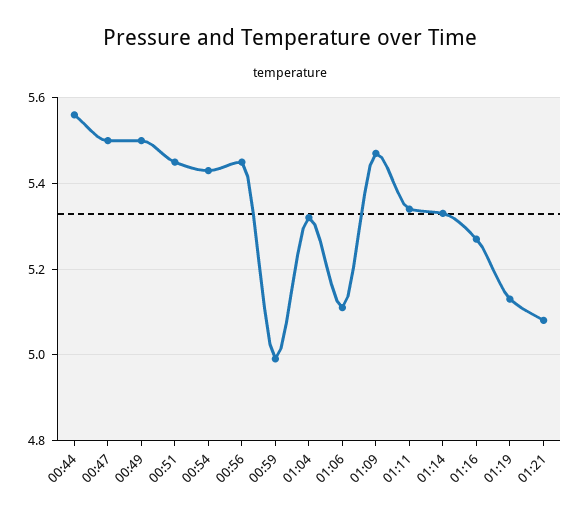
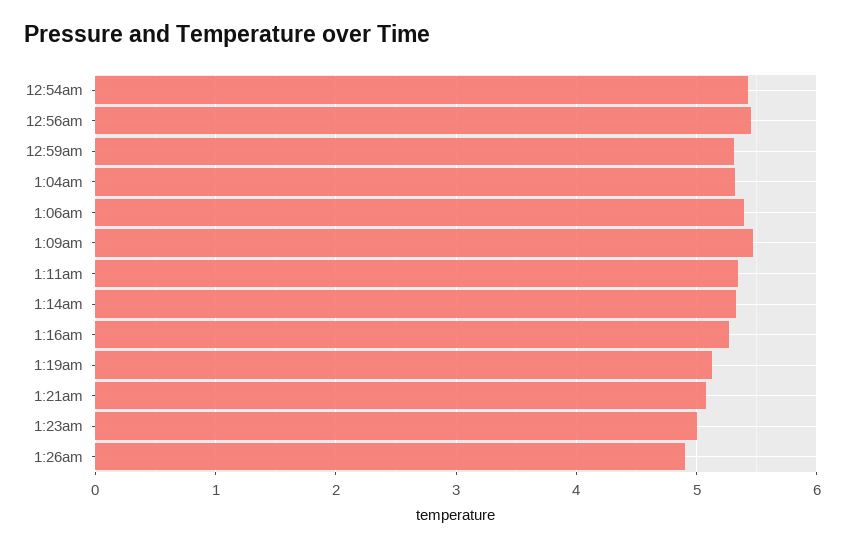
00:44: 5.55 -> none
00:47: 5.5 -> none
00:49: 5.5 -> none
00:51: 5.45 -> none
00:59: 5 -> 5.3
01:06: 5.1 -> 5.4
1:23am: none -> 5
1:26am: none -> 4.9

